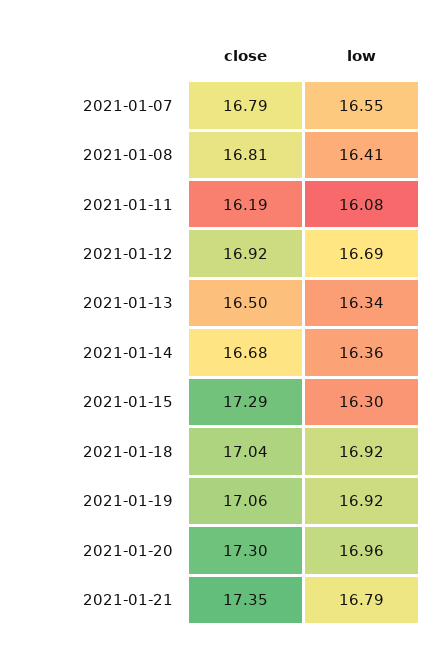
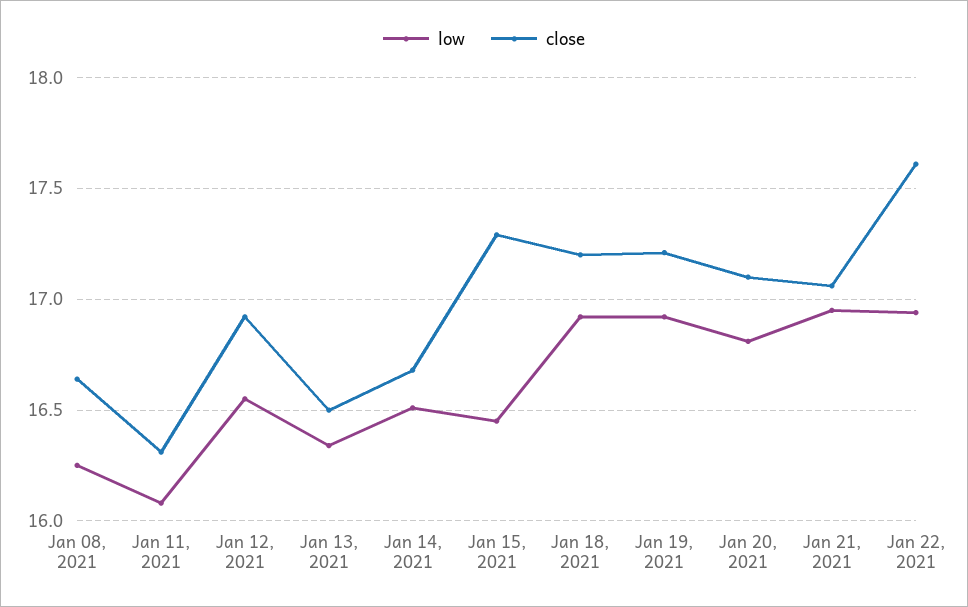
close, 2021-01-07: 16.79 -> none
low, 2021-01-07: 16.55 -> none
close, 2021-01-08: 16.81 -> 16.65
low, 2021-01-08: 16.41 -> 16.25
close, 2021-01-11: 16.19 -> 16.3
low, 2021-01-12: 16.69 -> 16.55
low, 2021-01-14: 16.36 -> 16.5
low, 2021-01-15: 16.3 -> 16.45
close, 2021-01-18: 17.04 -> 17.2
close, 2021-01-19: 17.06 -> 17.2
close, 2021-01-20: 17.3 -> 17.1
low, 2021-01-20: 16.96 -> 16.8
close, 2021-01-21: 17.35 -> 17.05
low, 2021-01-21: 16.79 -> 16.95
low, Jan 22, 2021: none -> 16.95
close, Jan 22, 2021: none -> 17.6

